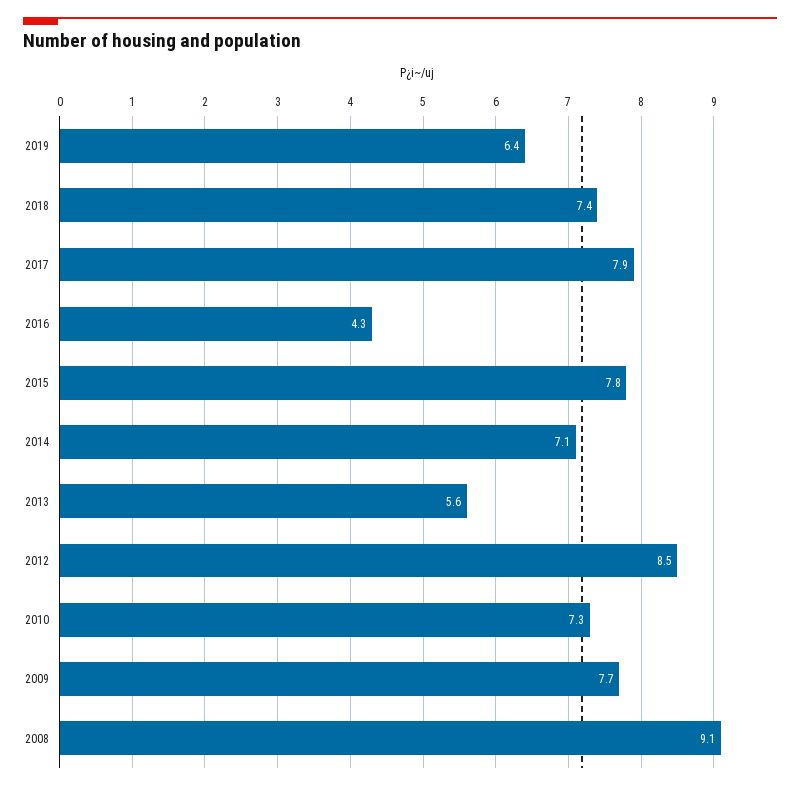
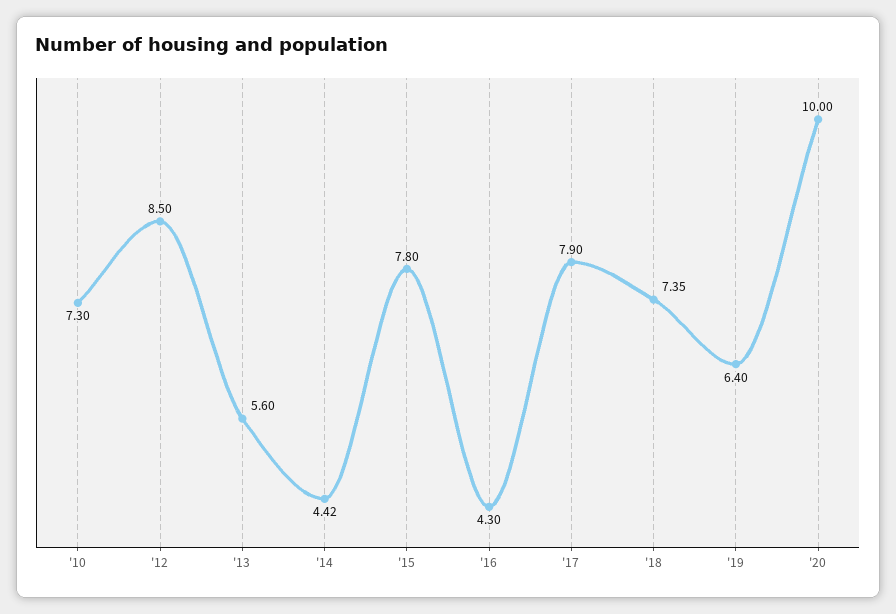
2014: 7.1 -> 4.42
2009: 7.7 -> none
2008: 9.1 -> none
'20: none -> 10

